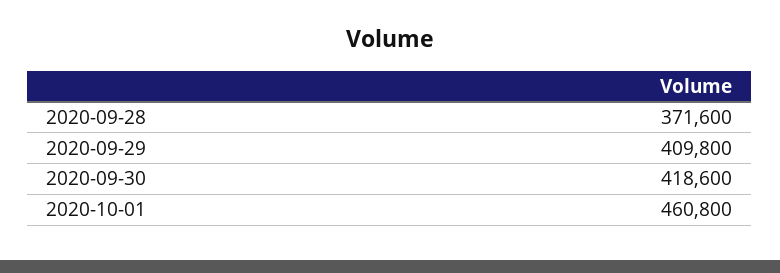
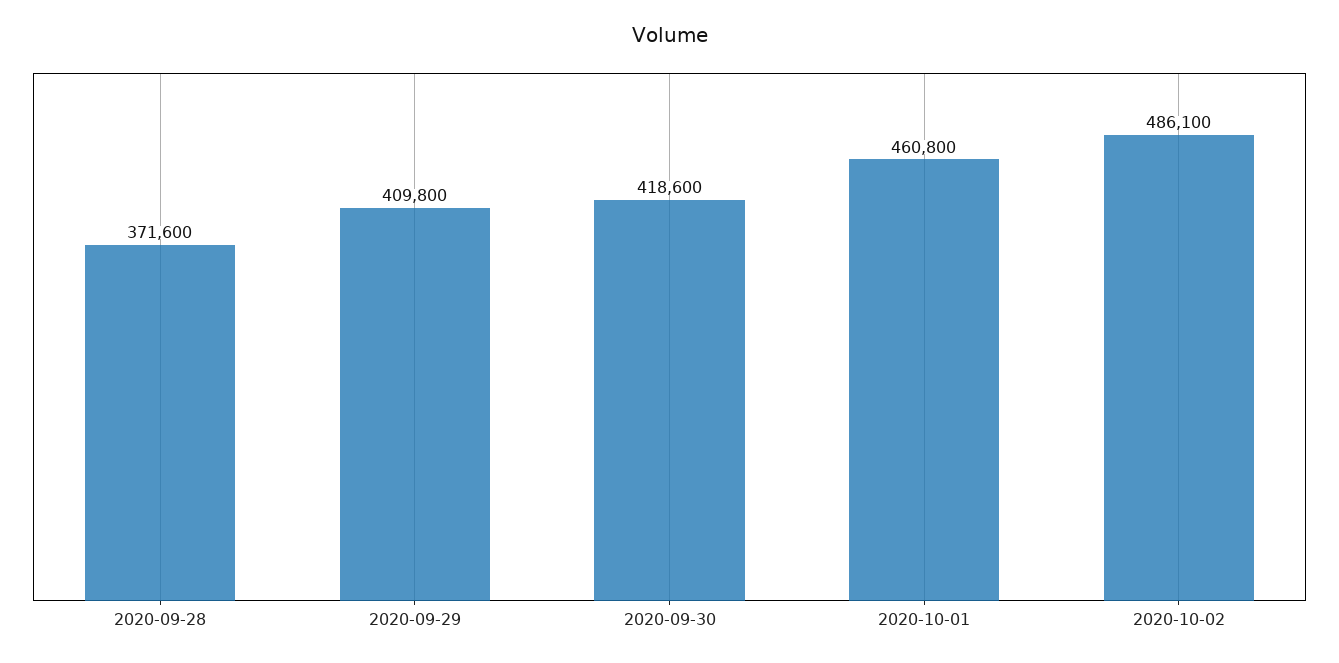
2020-10-02: none -> 486100

